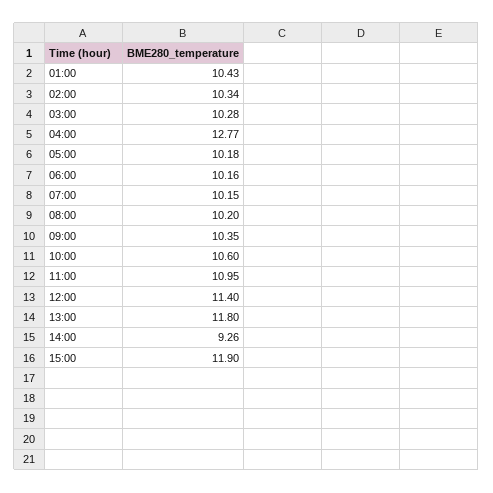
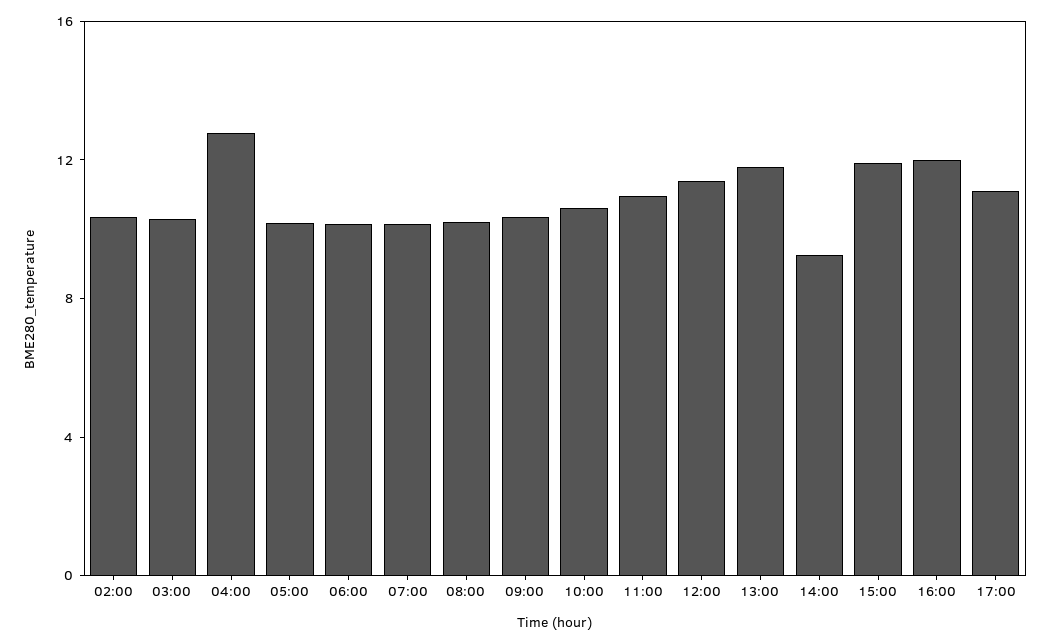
01:00: 10.43 -> none
16:00: none -> 12
17:00: none -> 11

